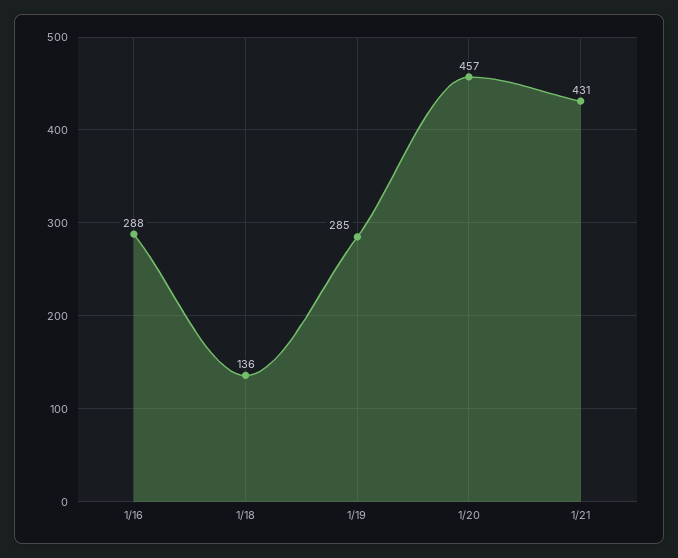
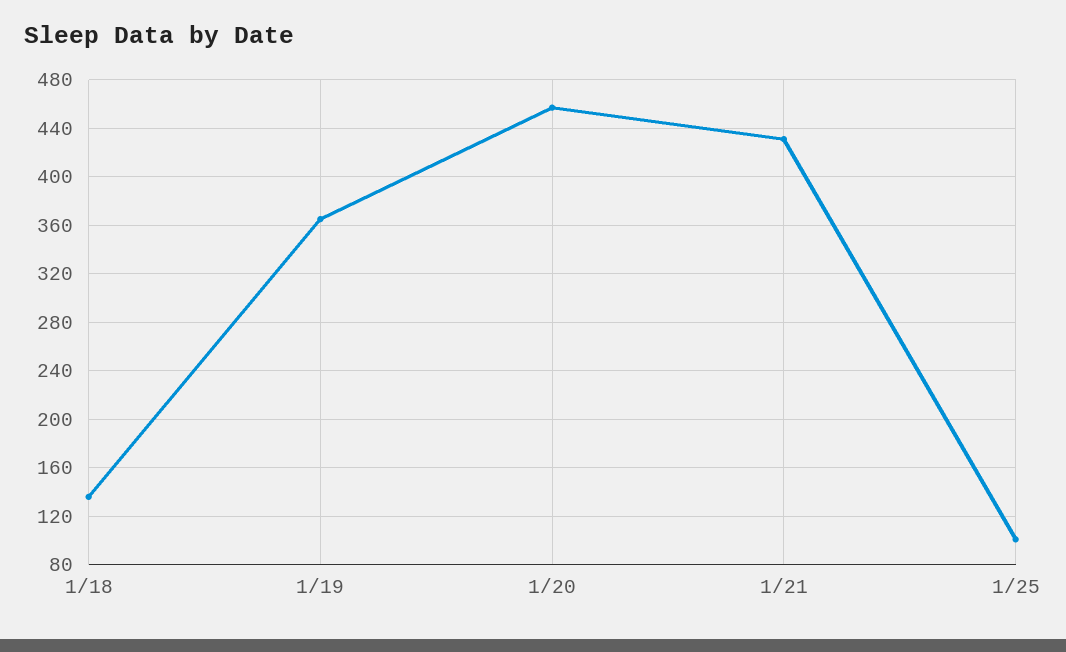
1/16: 288 -> none
1/19: 285 -> 365
1/25: none -> 100

